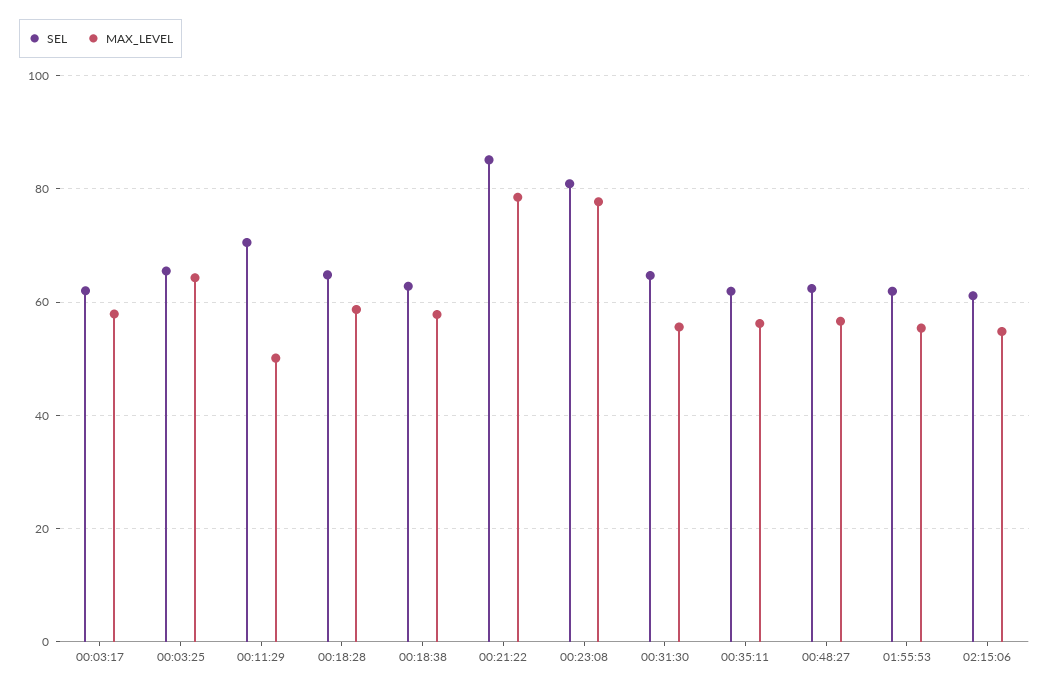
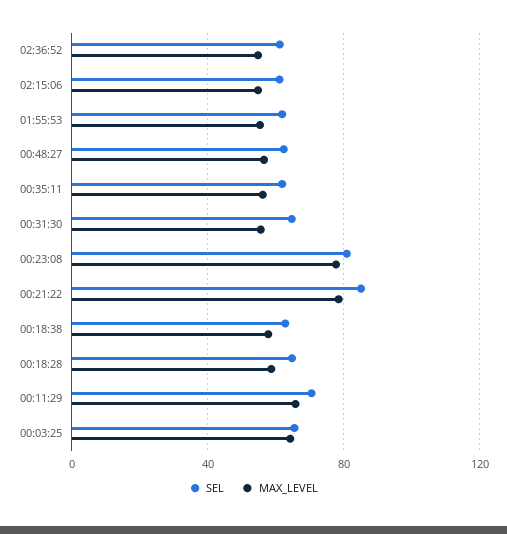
SEL, 00:03:17: 62 -> none
MAX_LEVEL, 00:03:17: 58 -> none
MAX_LEVEL, 00:11:29: 50 -> 65
SEL, 02:36:52: none -> 60
MAX_LEVEL, 02:36:52: none -> 55

